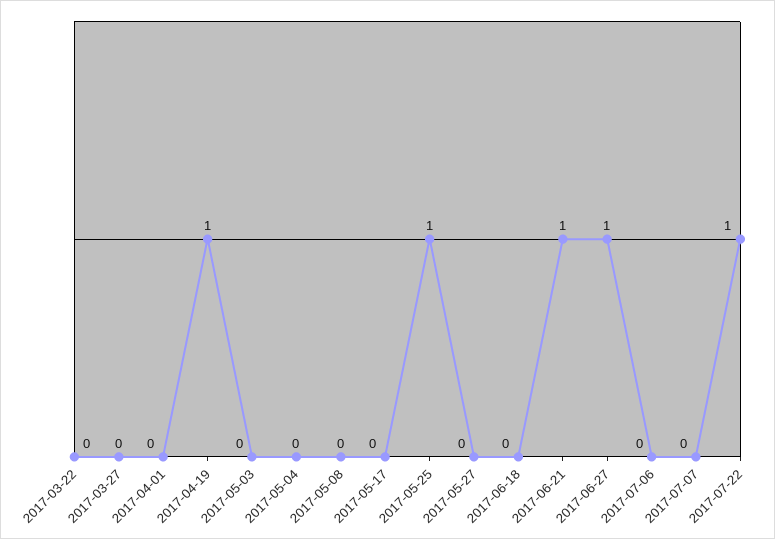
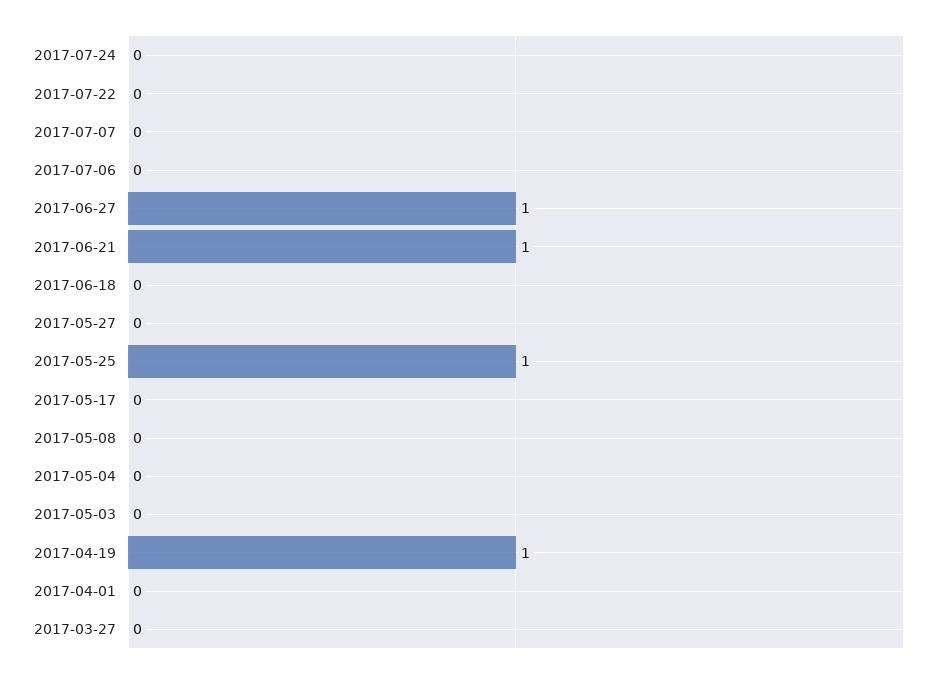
2017-03-22: 0 -> none
2017-07-22: 1 -> 0
2017-07-24: none -> 0

